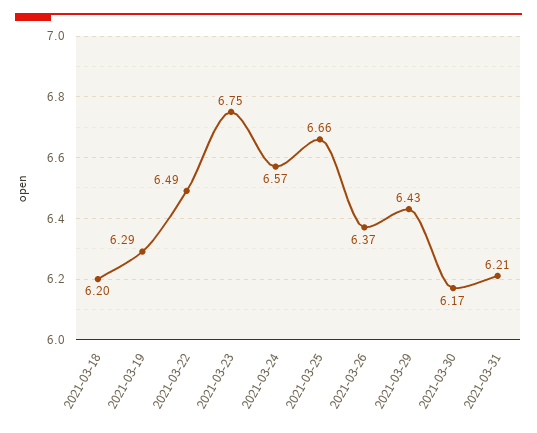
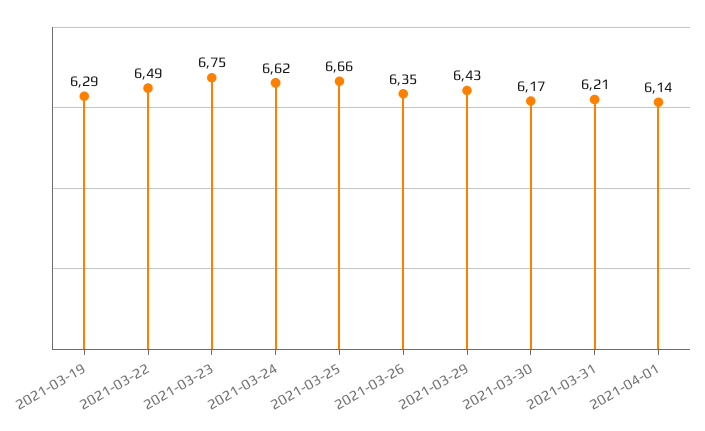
2021-03-18: 6.2 -> none
2021-03-24: 6.57 -> 6.62
2021-03-26: 6.37 -> 6.35
2021-04-01: none -> 6.14

